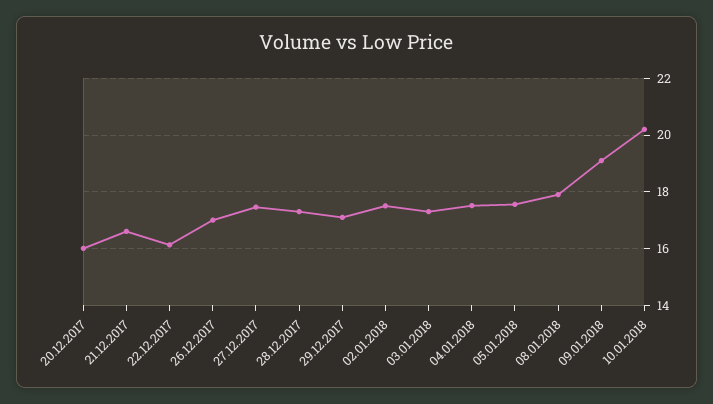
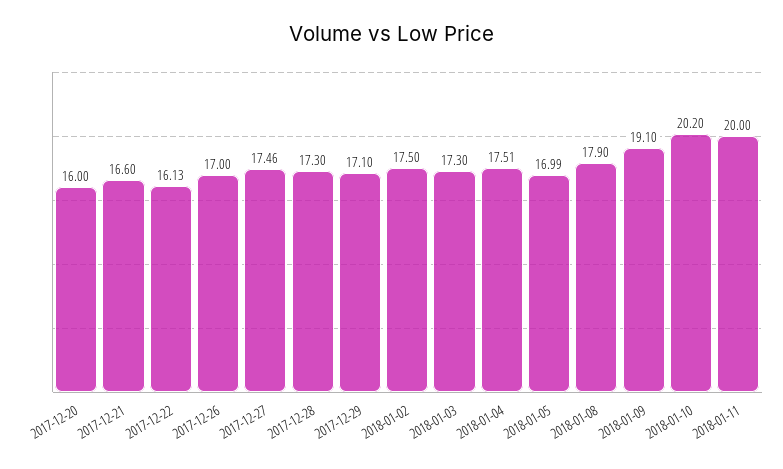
05.01.2018: 17.5 -> 16.99
2018-01-11: none -> 20

